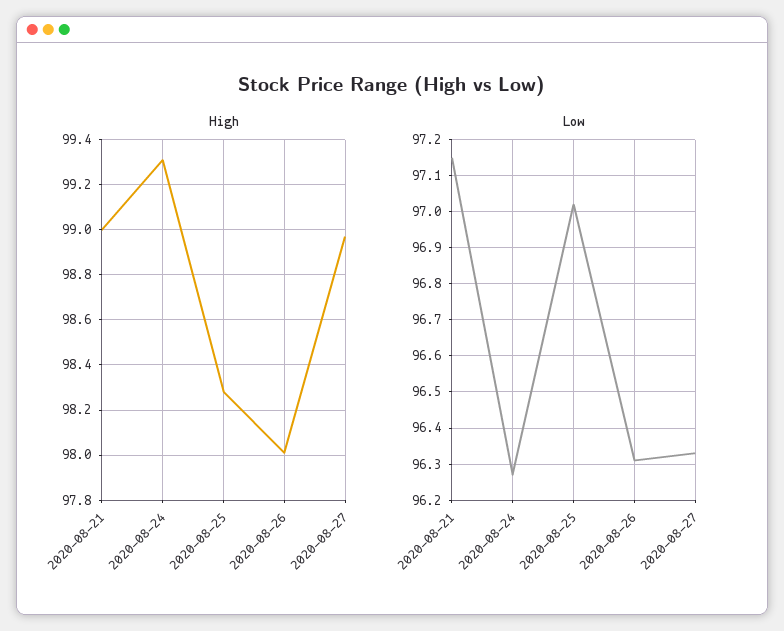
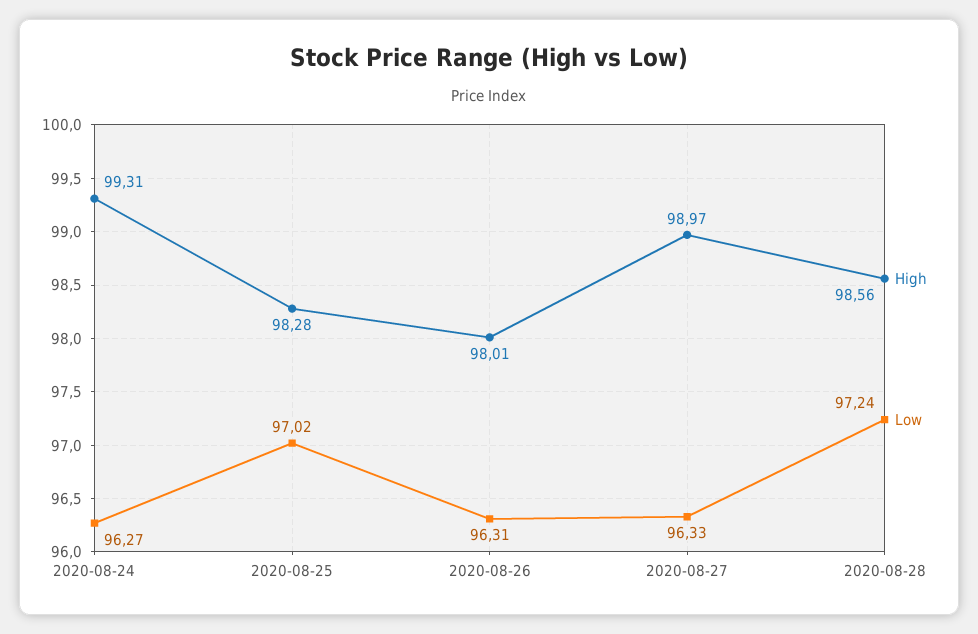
High, 2020-08-21: 99 -> none
Low, 2020-08-21: 97.15 -> none
High, 2020-08-28: none -> 98.56
Low, 2020-08-28: none -> 97.24

